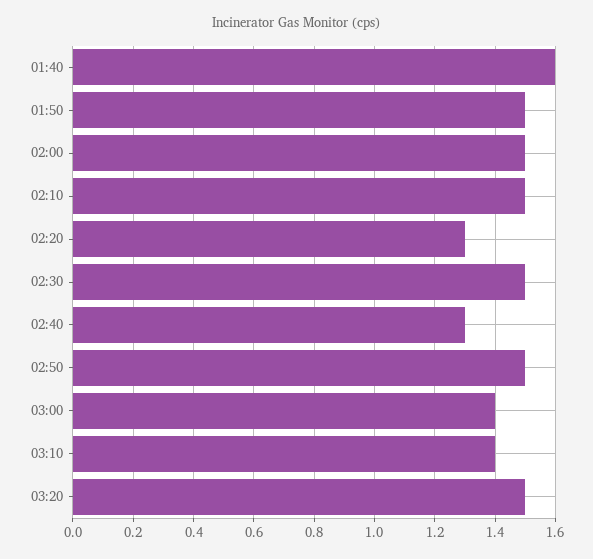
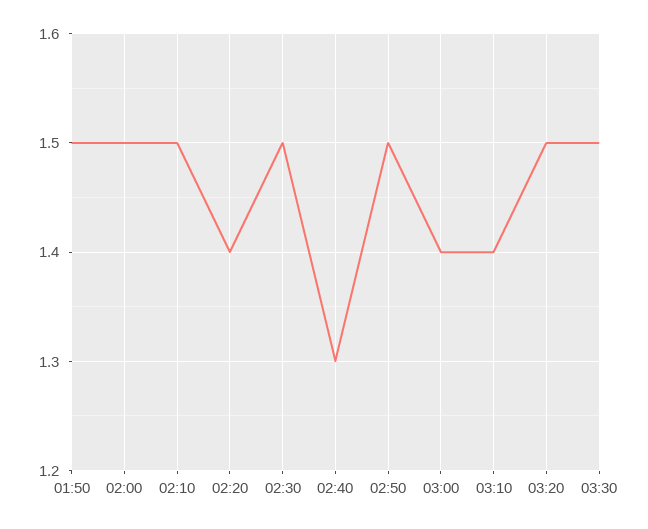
01:40: 1.6 -> none
02:20: 1.3 -> 1.4
03:30: none -> 1.5

